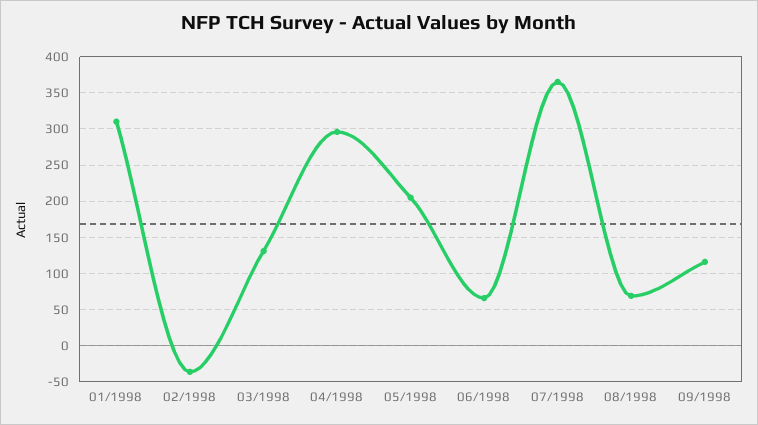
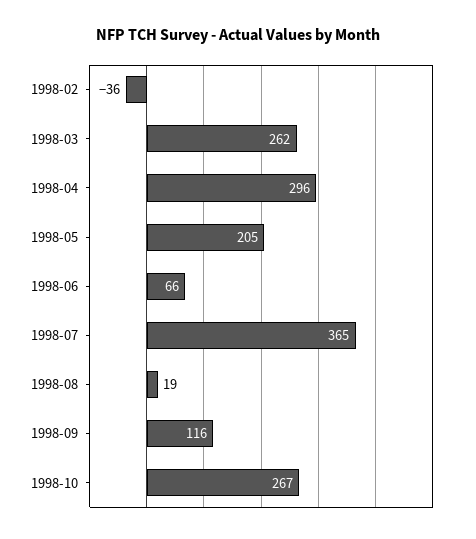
01/1998: 310 -> none
03/1998: 130 -> 262
08/1998: 70 -> 19
1998-10: none -> 267

